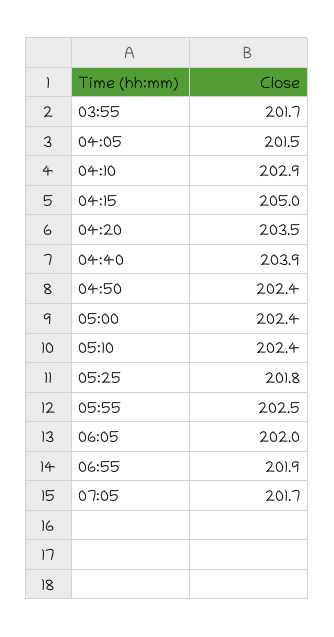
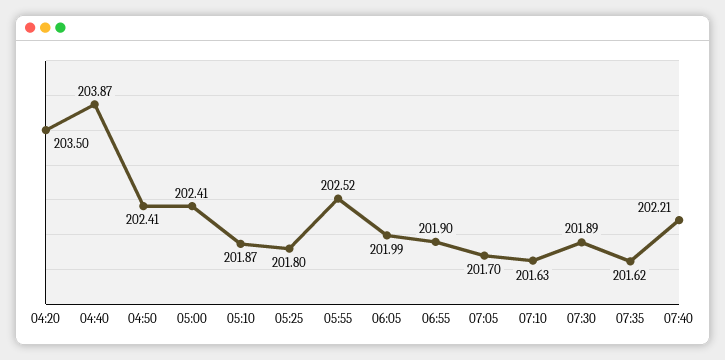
03:55: 201.7 -> none
04:05: 201.5 -> none
04:10: 202.9 -> none
04:15: 205 -> none
05:10: 202.4 -> 201.87
07:10: none -> 201.63
07:30: none -> 201.89
07:35: none -> 201.62
07:40: none -> 202.21

